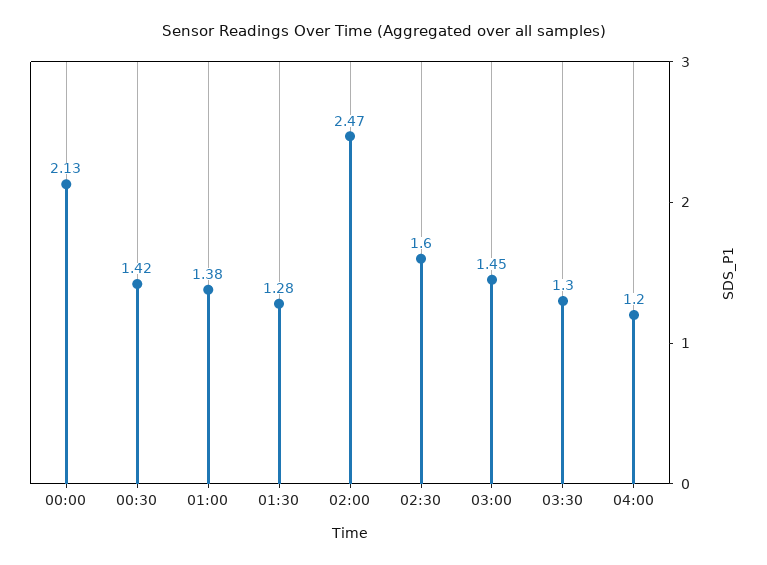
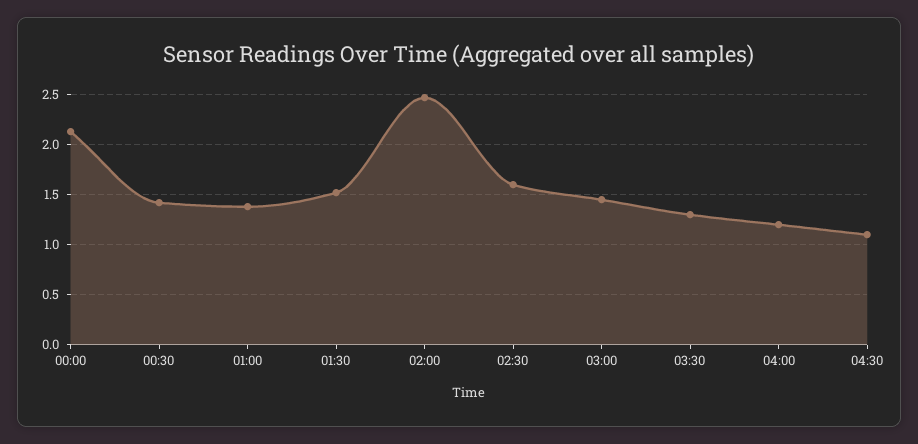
01:30: 1.28 -> 1.5
04:30: none -> 1.1

